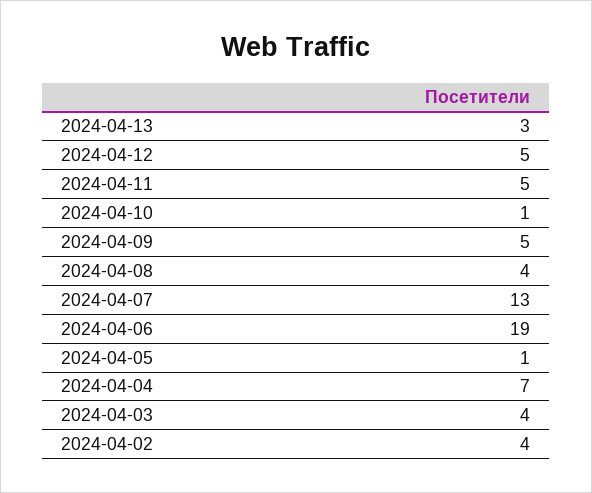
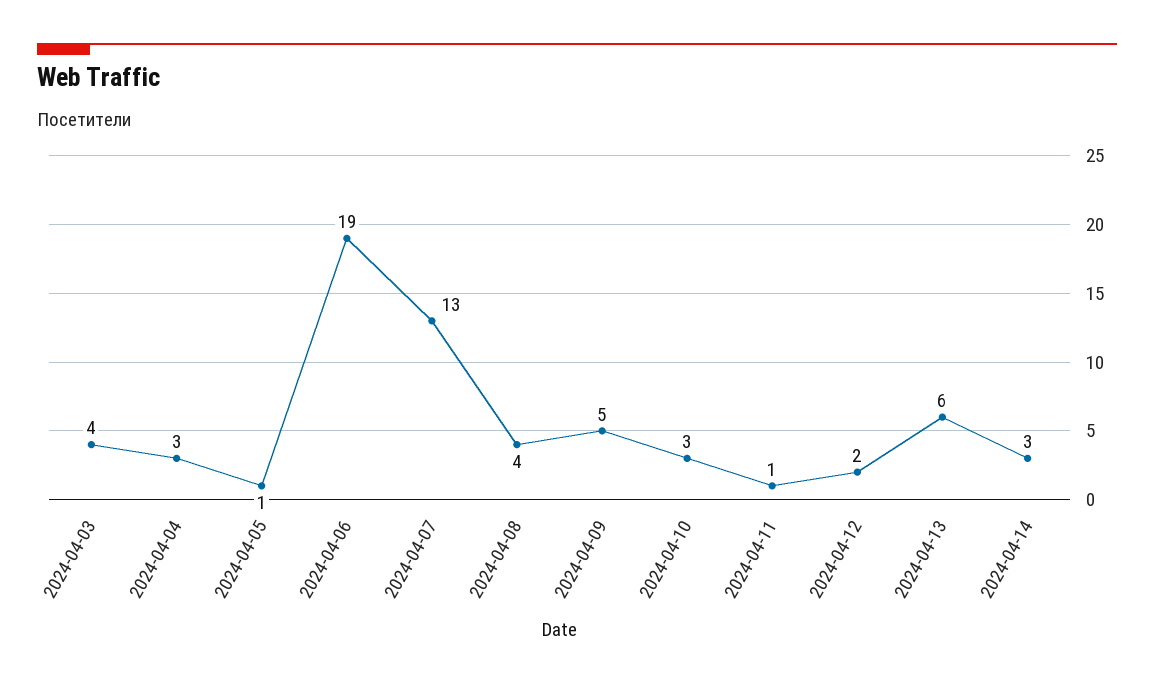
2024-04-13: 3 -> 6
2024-04-12: 5 -> 2
2024-04-11: 5 -> 1
2024-04-10: 1 -> 3
2024-04-04: 7 -> 3
2024-04-02: 4 -> none
2024-04-14: none -> 3

